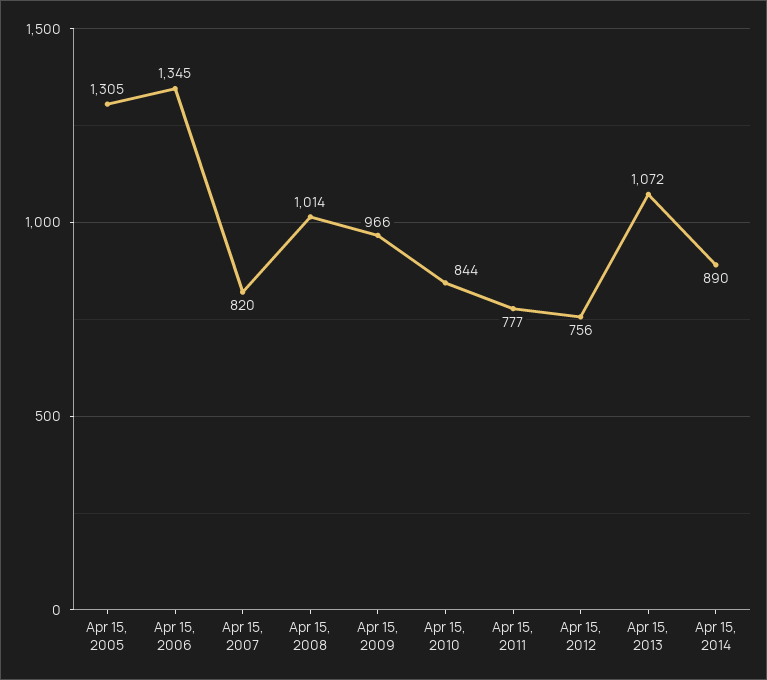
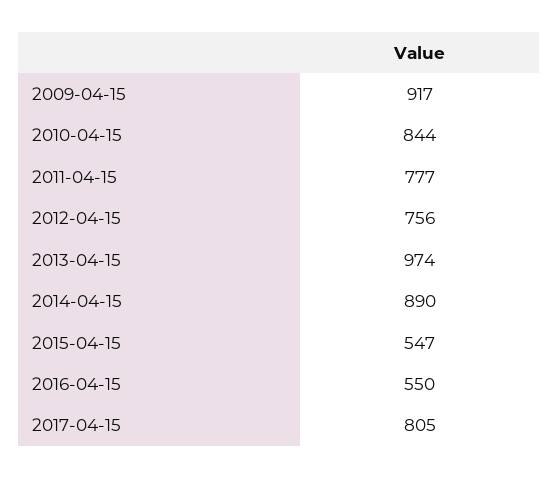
Apr 15, 2005: 1305 -> none
Apr 15, 2006: 1345 -> none
Apr 15, 2007: 820 -> none
Apr 15, 2008: 1014 -> none
Apr 15, 2009: 966 -> 917
Apr 15, 2013: 1072 -> 974
2015-04-15: none -> 547
2016-04-15: none -> 550
2017-04-15: none -> 805

